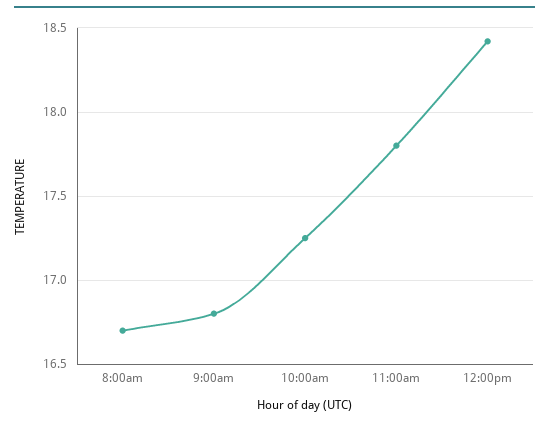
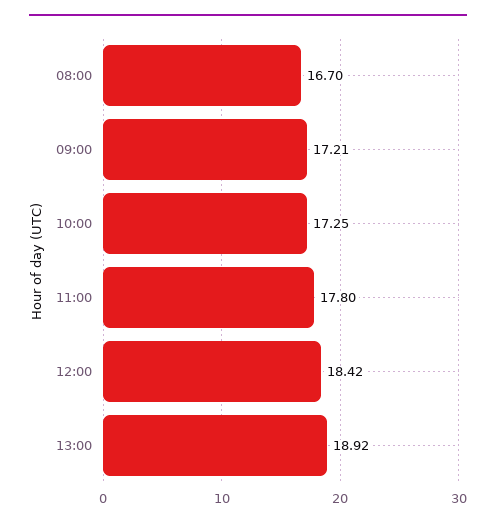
9:00am: 16.8 -> 17.21
13:00: none -> 18.92

